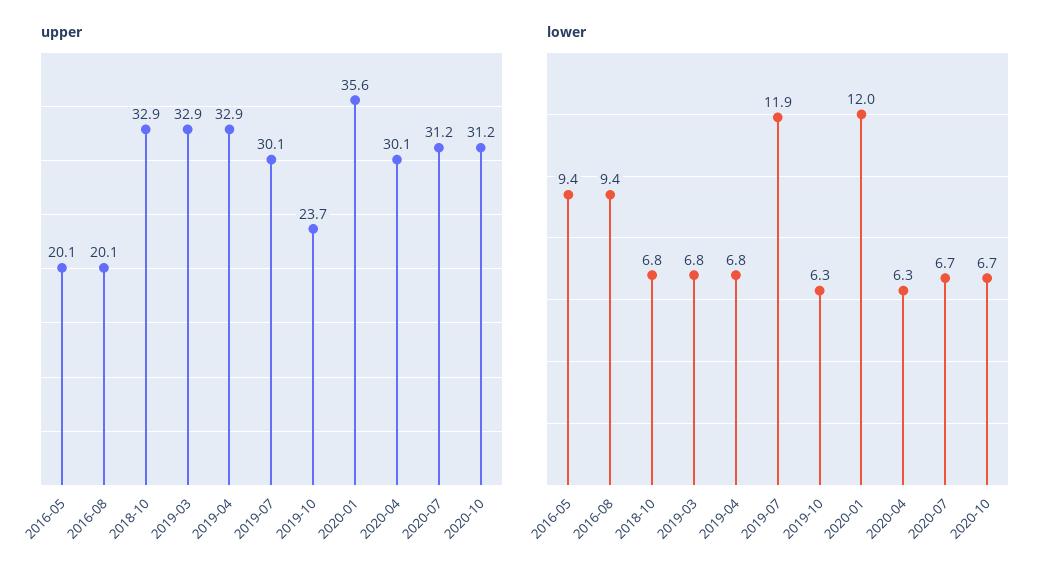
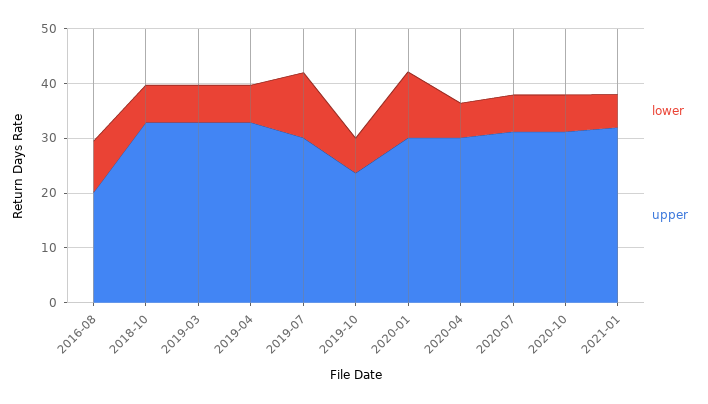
upper, 2016-05: 20.1 -> none
upper, 2020-01: 35.6 -> 30
lower, 2016-05: 9.4 -> none
lower, 2021-01: none -> 6
upper, 2021-01: none -> 32

